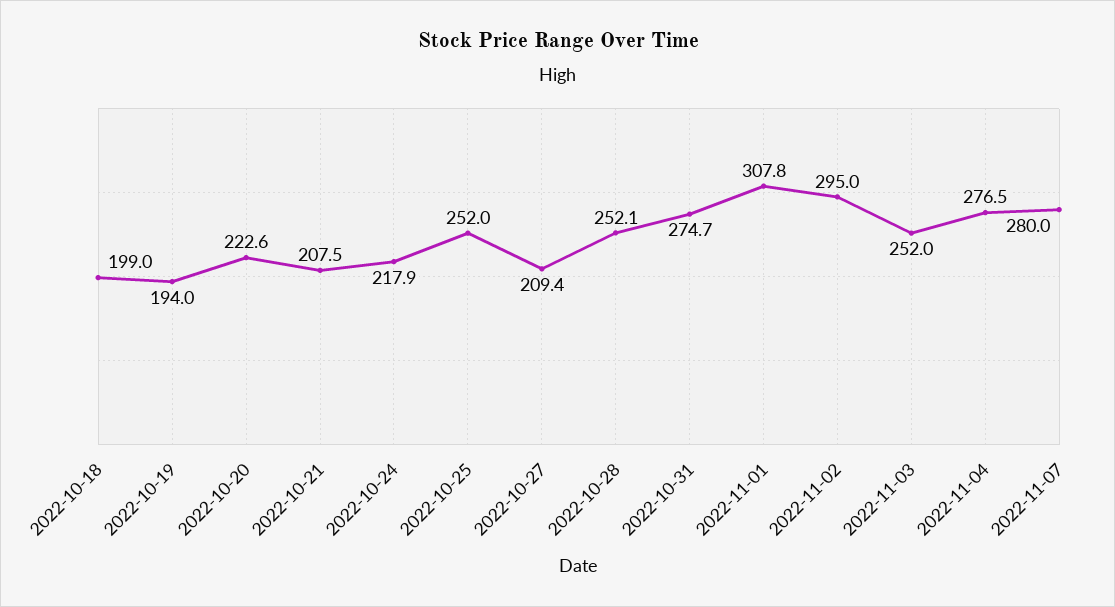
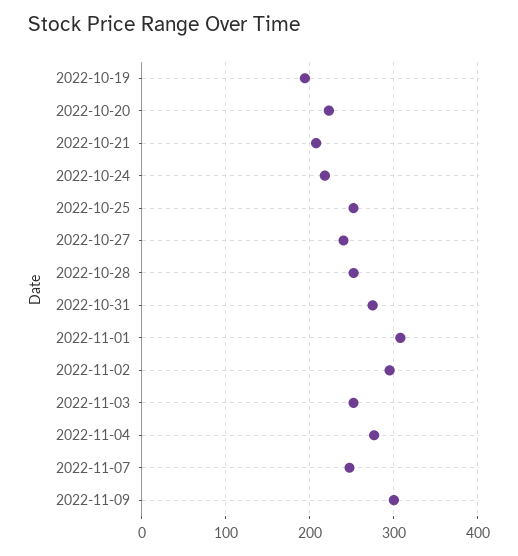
2022-10-18: 199 -> none
2022-10-27: 209.4 -> 240
2022-11-07: 280 -> 250
2022-11-09: none -> 300

